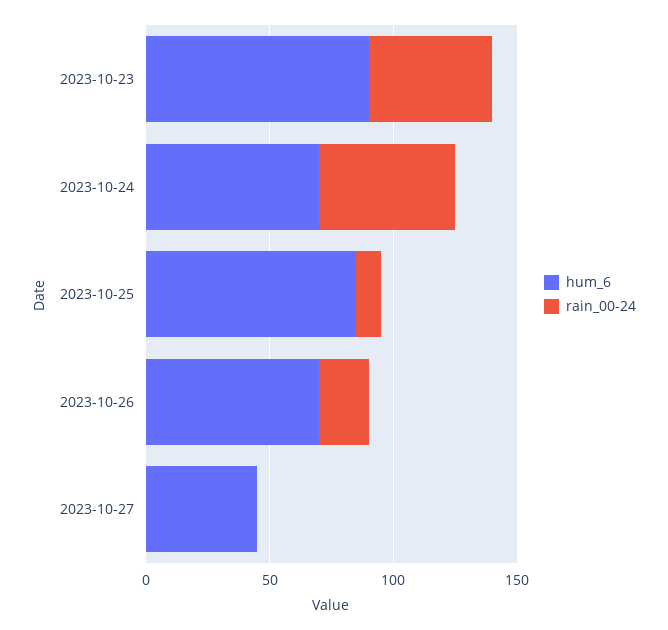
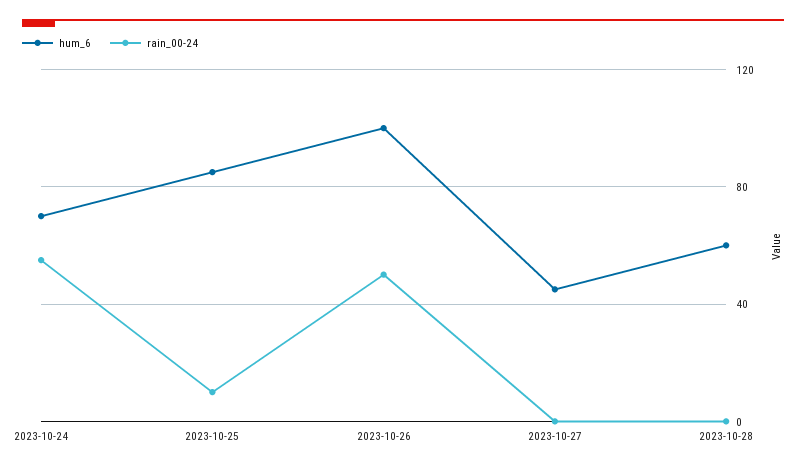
hum_6, 2023-10-23: 90 -> none
rain_00-24, 2023-10-23: 50 -> none
hum_6, 2023-10-26: 70 -> 100
rain_00-24, 2023-10-26: 20 -> 50
hum_6, 2023-10-28: none -> 60
rain_00-24, 2023-10-28: none -> 0

